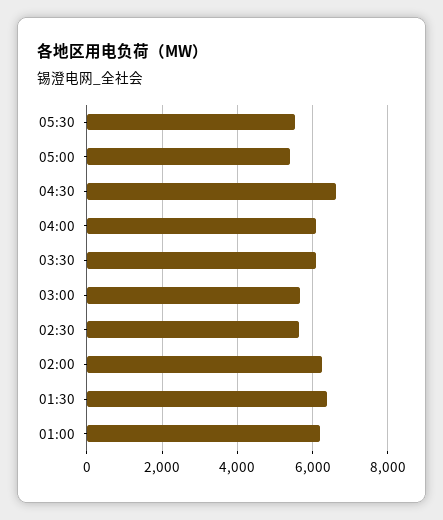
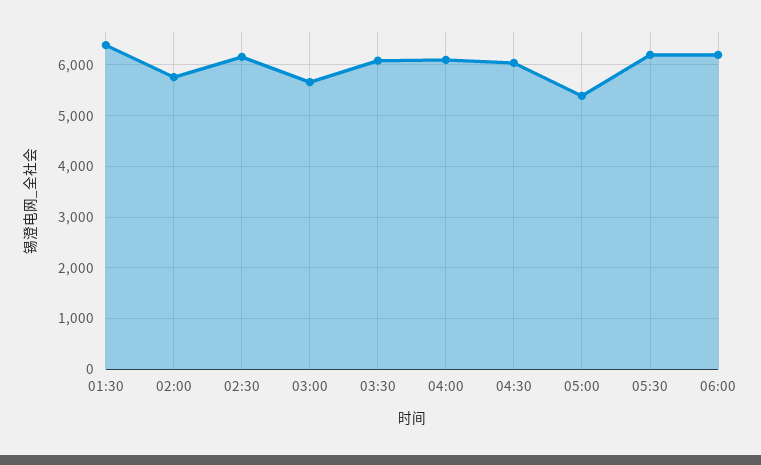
05:30: 5600 -> 6200
04:30: 6600 -> 6000
02:30: 5600 -> 6200
02:00: 6200 -> 5800
01:00: 6200 -> none
06:00: none -> 6200

